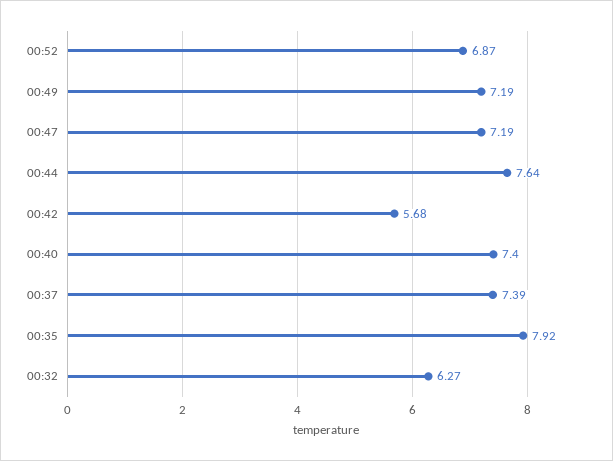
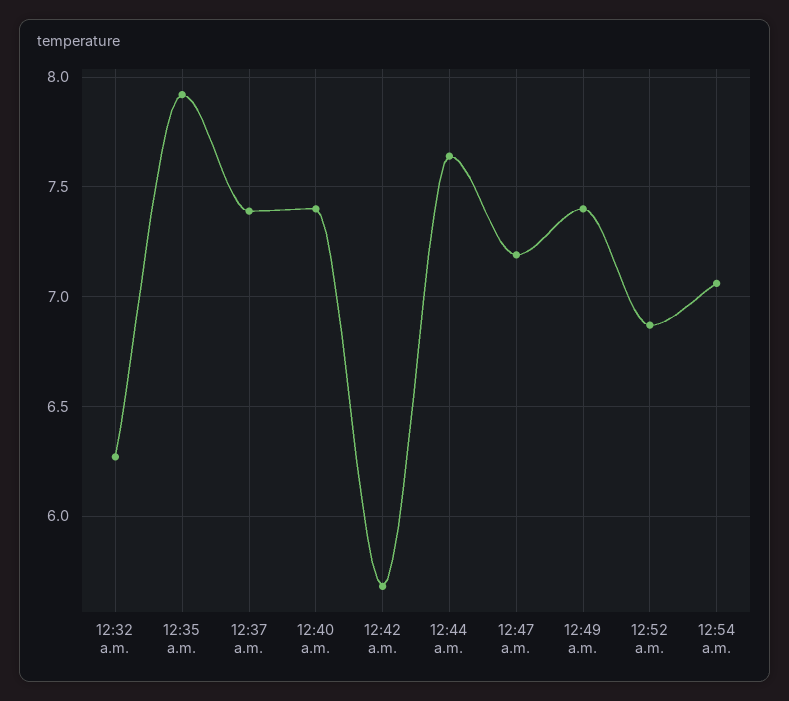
00:49: 7.19 -> 7.4
12:54 a.m.: none -> 7.05

